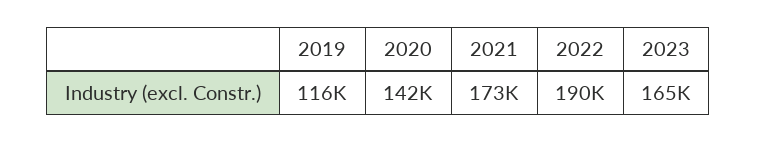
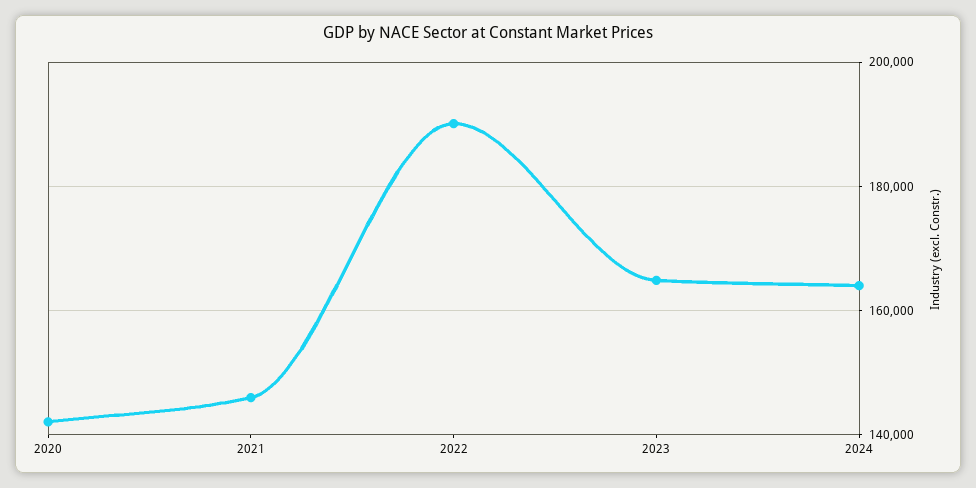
2019: 116000 -> none
2021: 173000 -> 146000
2024: none -> 164000

